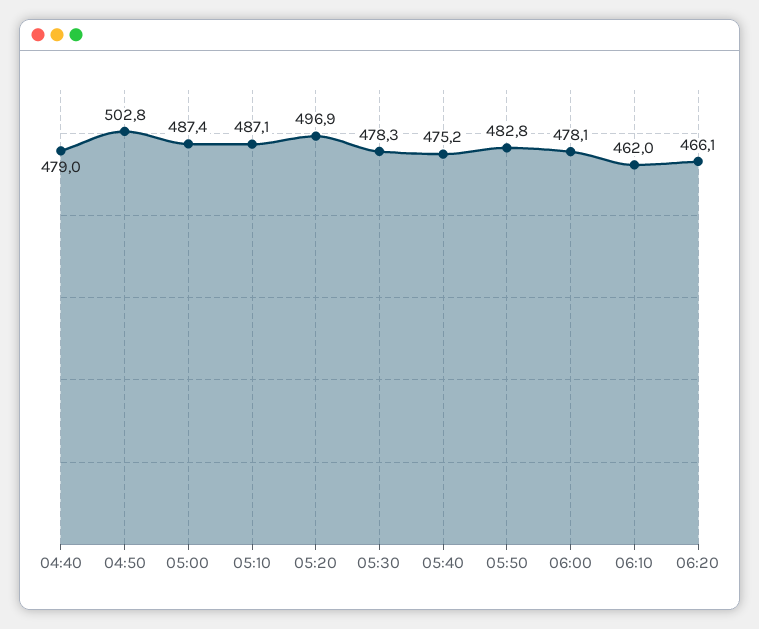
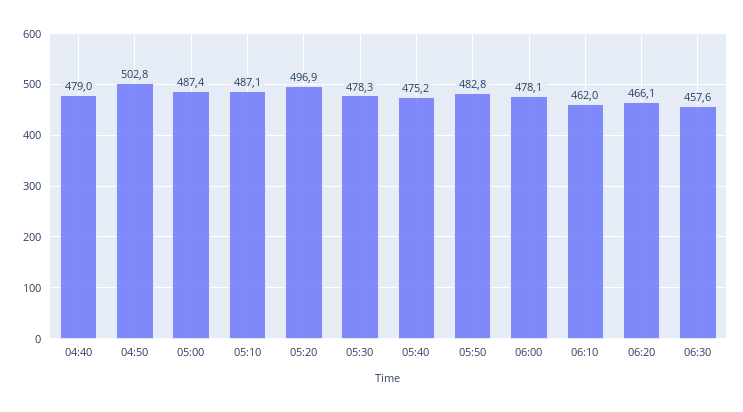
06:30: none -> 457.6

